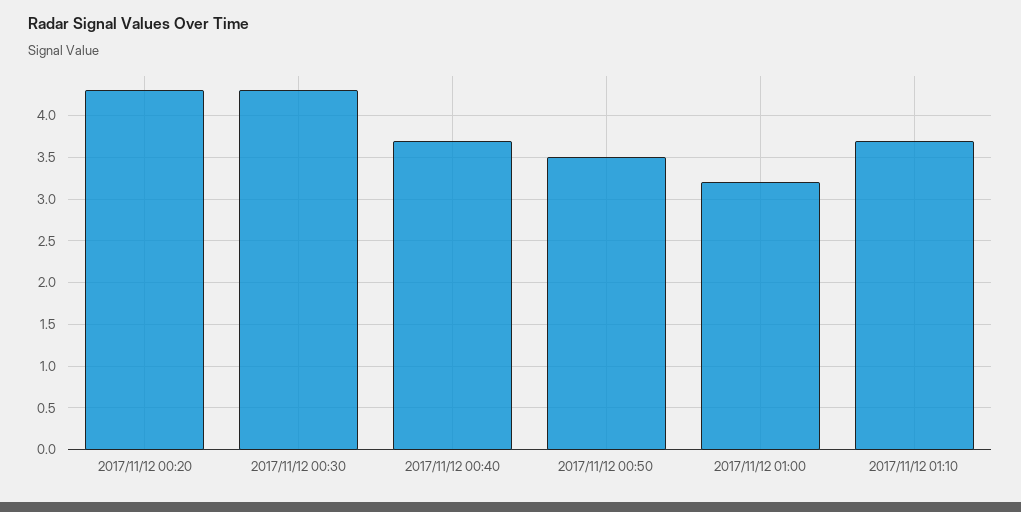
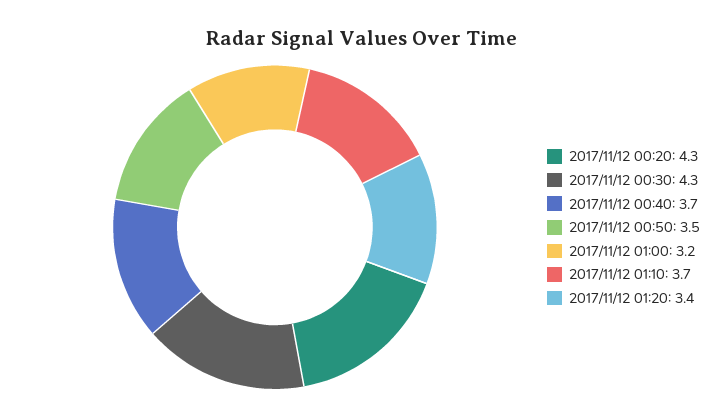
2017/11/12 01:20: none -> 3.4

